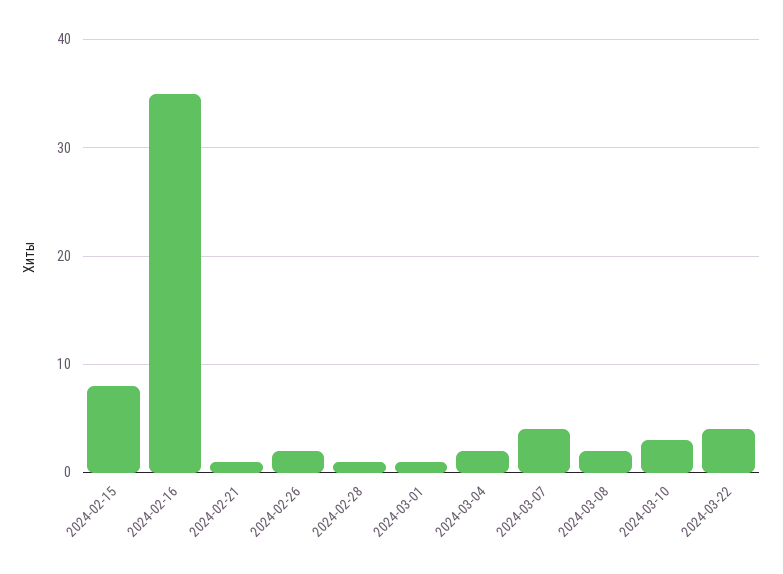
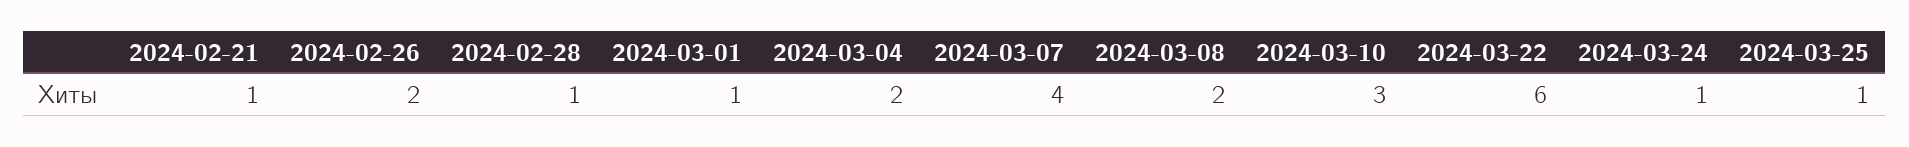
2024-02-15: 8 -> none
2024-02-16: 35 -> none
2024-03-22: 4 -> 6
2024-03-24: none -> 1
2024-03-25: none -> 1

